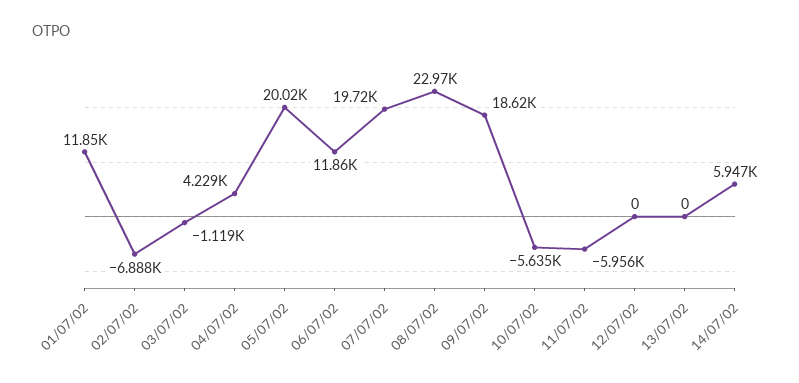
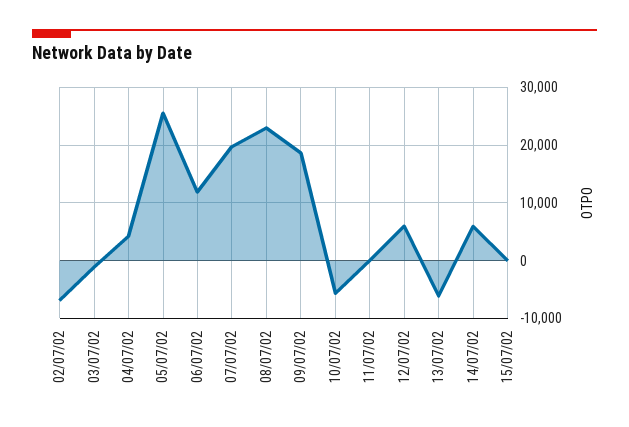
01/07/02: 11850 -> none
05/07/02: 20020 -> 26000
11/07/02: -5956 -> 0
12/07/02: 0 -> 6000
13/07/02: 0 -> -6000
15/07/02: none -> 0

